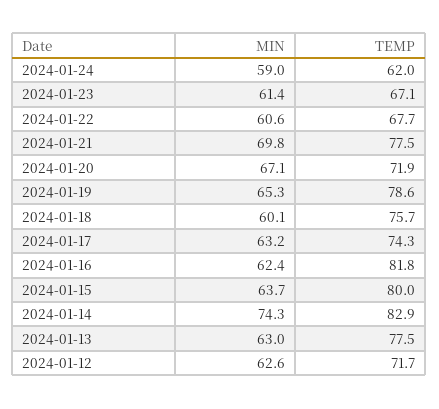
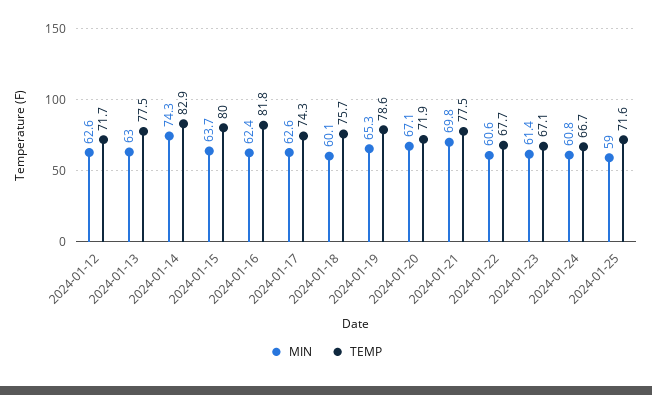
MIN, 2024-01-24: 59 -> 60.8
TEMP, 2024-01-24: 62 -> 66.7
MIN, 2024-01-17: 63.2 -> 62.6
MIN, 2024-01-25: none -> 59
TEMP, 2024-01-25: none -> 71.6

